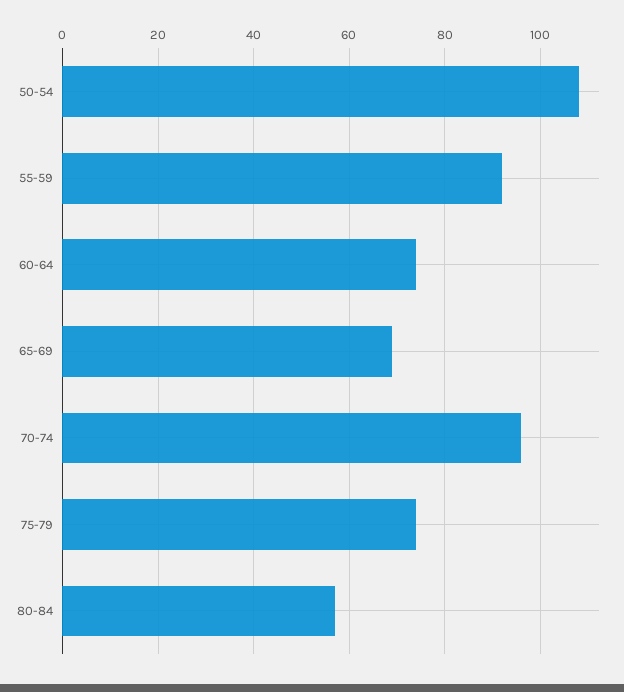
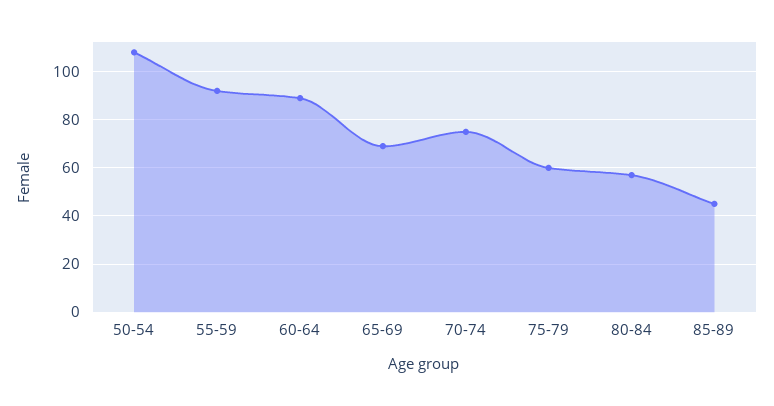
60-64: 75 -> 90
70-74: 95 -> 75
75-79: 75 -> 60
85-89: none -> 45

